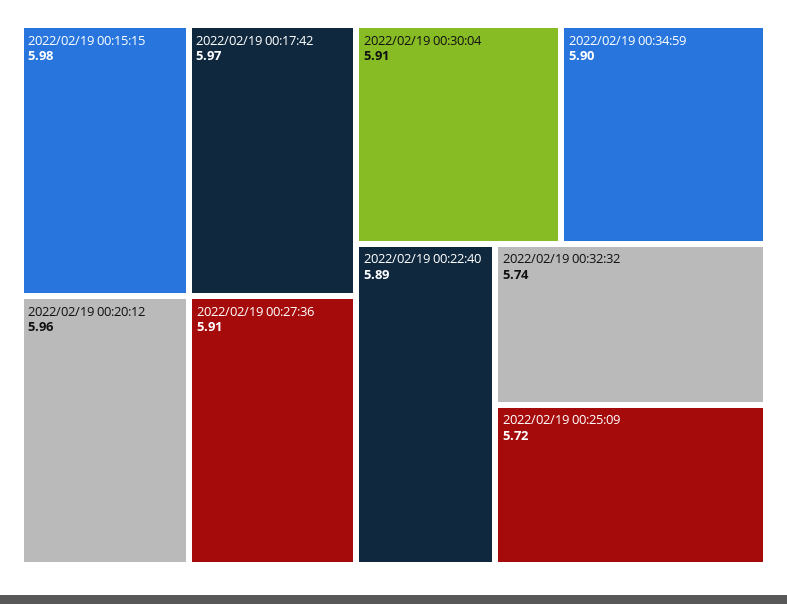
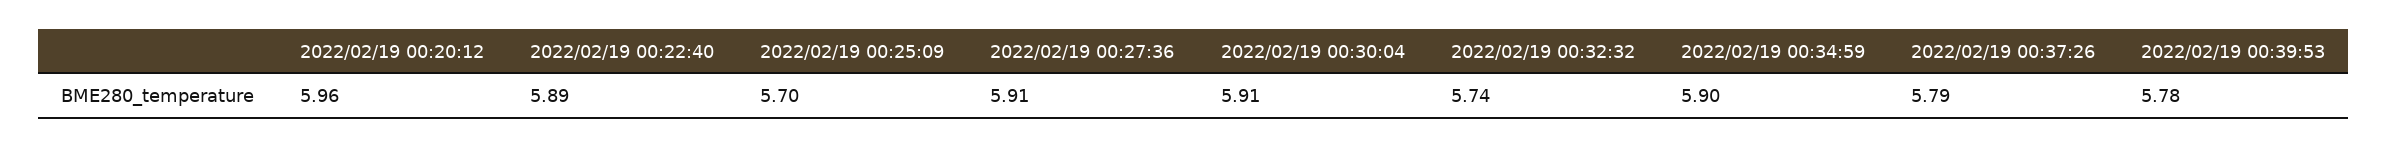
2022/02/19 00:15:15: 5.98 -> none
2022/02/19 00:17:42: 5.97 -> none
2022/02/19 00:25:09: 5.72 -> 5.7
2022/02/19 00:37:26: none -> 5.79
2022/02/19 00:39:53: none -> 5.78

